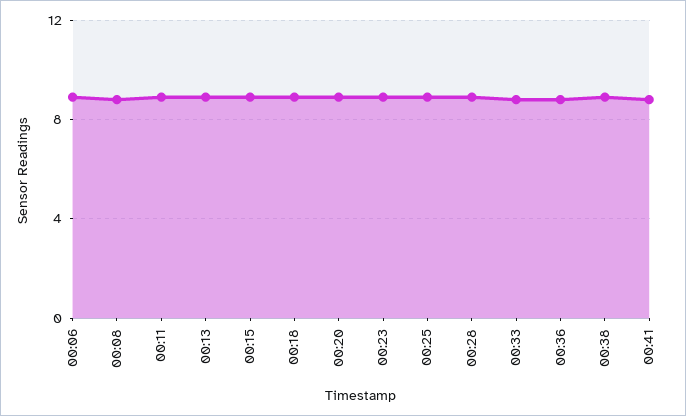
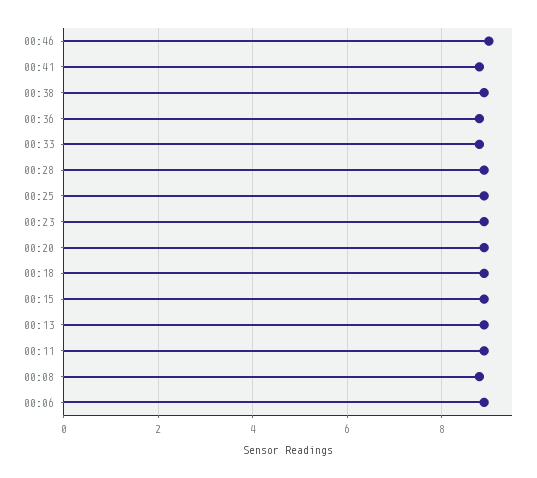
00:46: none -> 9

